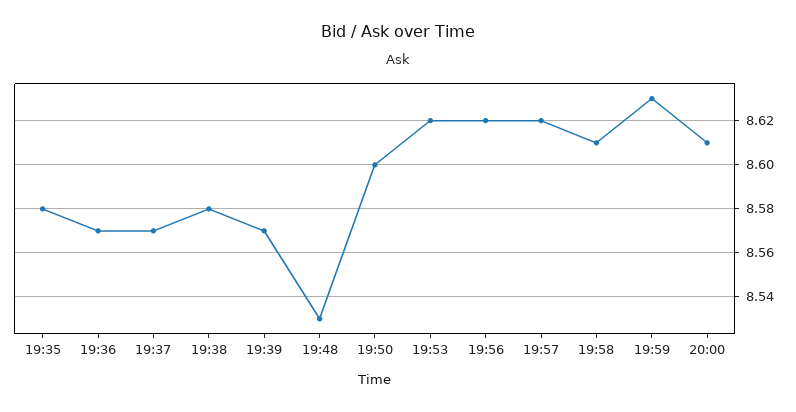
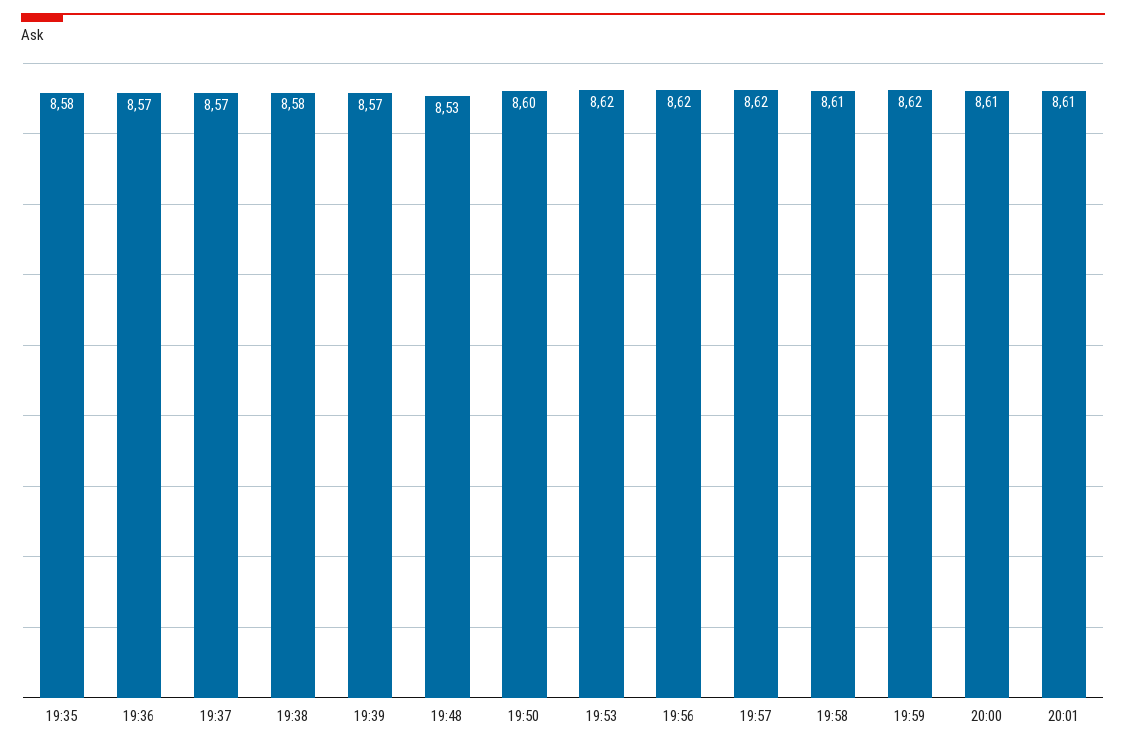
19:59: 8.63 -> 8.62
20:01: none -> 8.61

